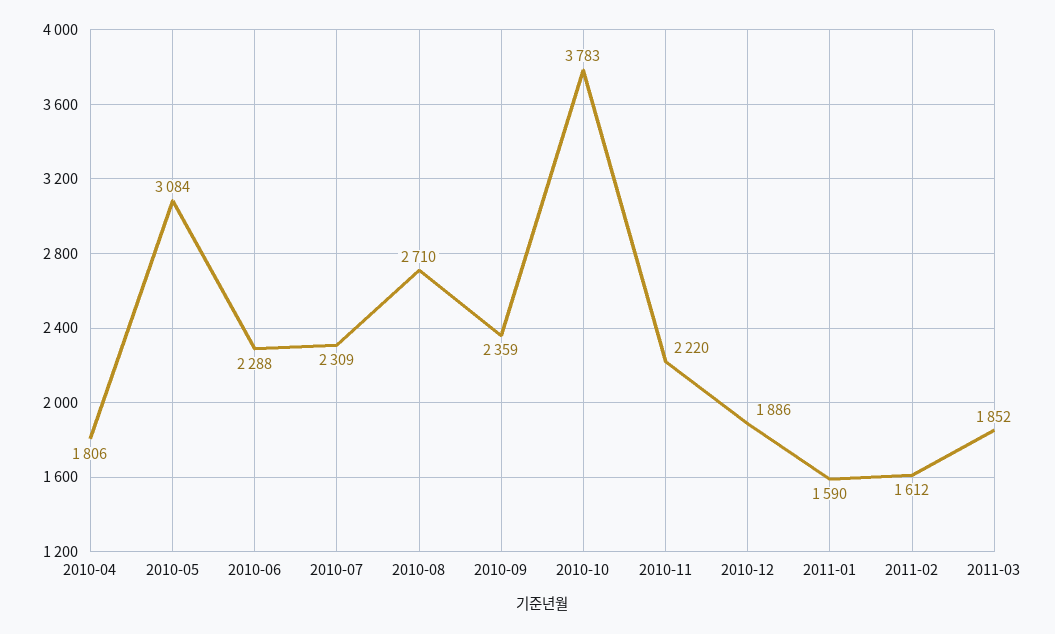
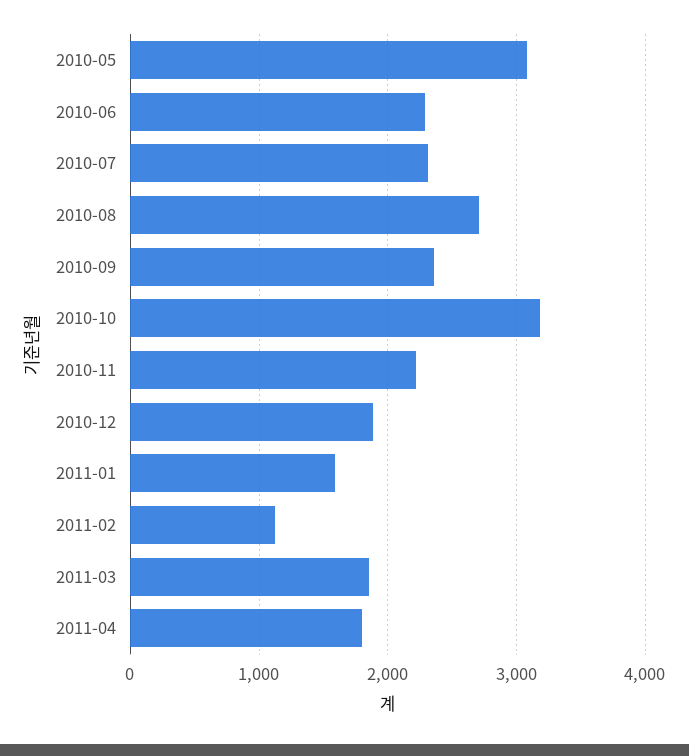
2010-04: 1806 -> none
2010-10: 3783 -> 3200
2011-02: 1612 -> 1100
2011-04: none -> 1800

